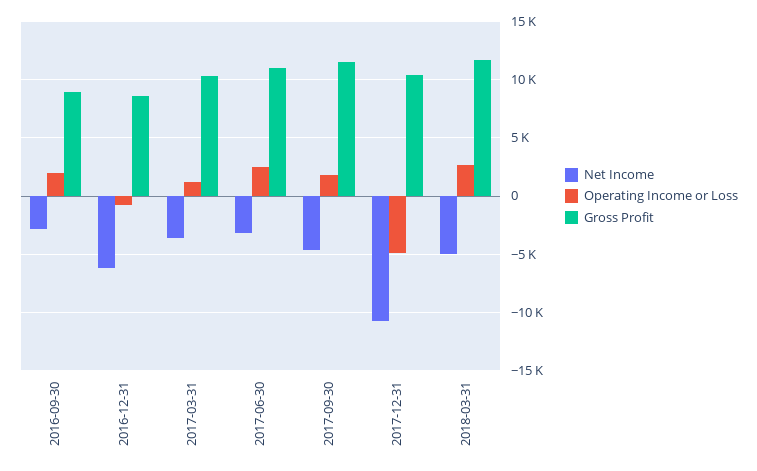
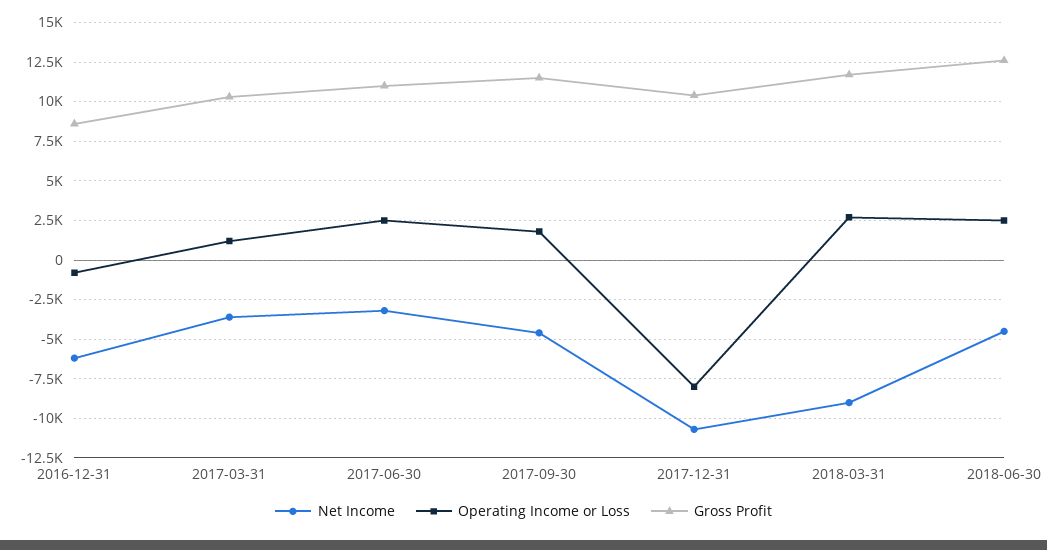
Net Income, 2016-09-30: -3000 -> none
Operating Income or Loss, 2016-09-30: 2000 -> none
Gross Profit, 2016-09-30: 9000 -> none
Operating Income or Loss, 2017-12-31: -5000 -> -8000
Net Income, 2018-03-31: -5000 -> -9000
Net Income, 2018-06-30: none -> -4500
Operating Income or Loss, 2018-06-30: none -> 2500
Gross Profit, 2018-06-30: none -> 12500

